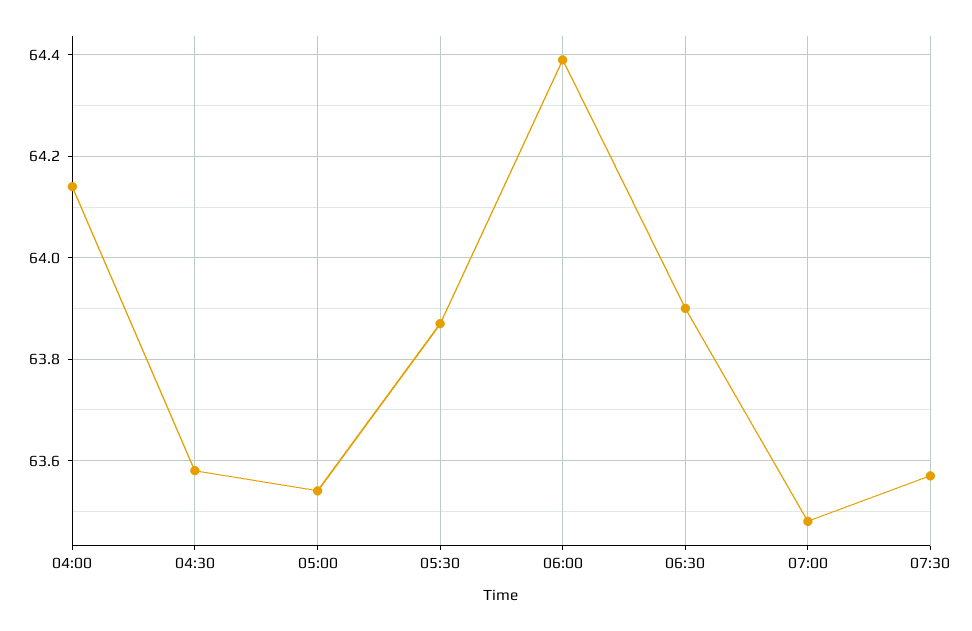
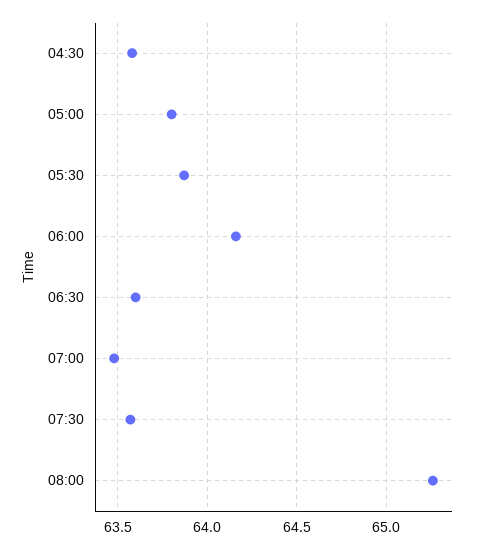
04:00: 64.15 -> none
05:00: 63.55 -> 63.8
06:00: 64.4 -> 64.15
06:30: 63.9 -> 63.6
08:00: none -> 65.25

